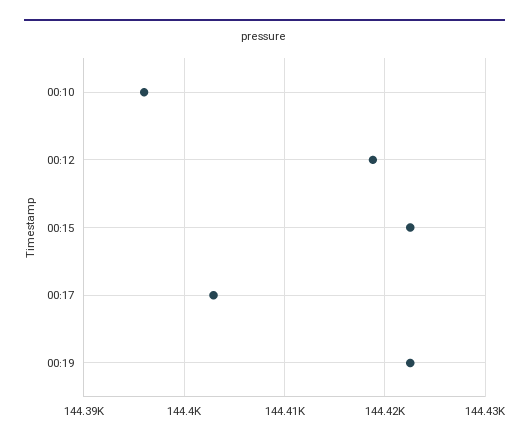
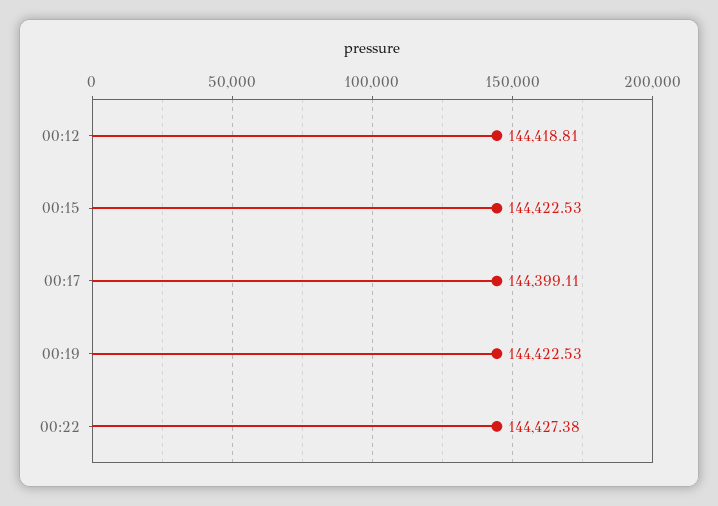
00:10: 144396 -> none
00:17: 144403 -> 144399.11
00:22: none -> 144427.38

